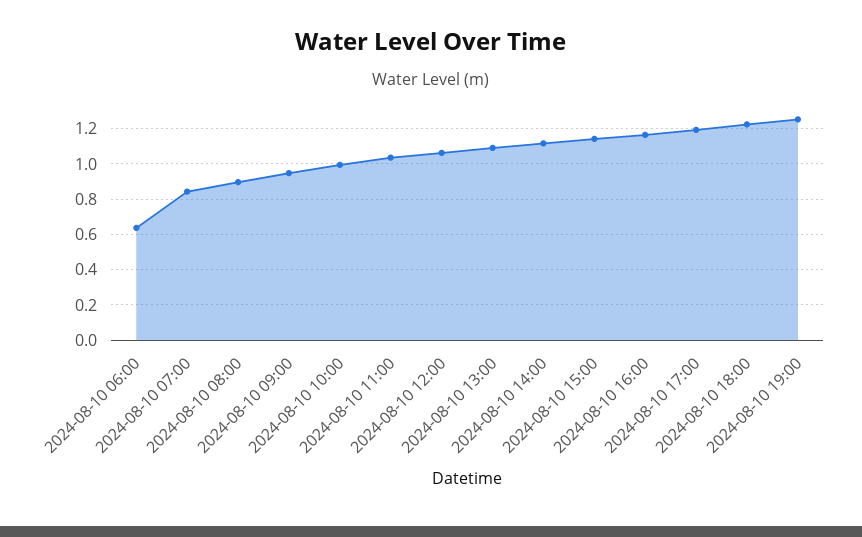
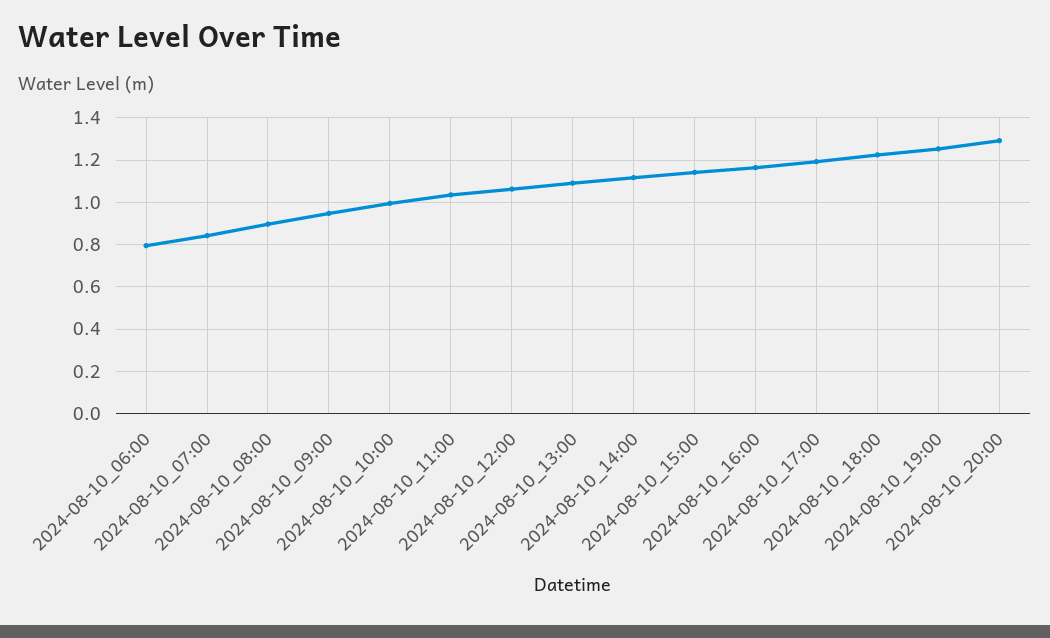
2024-08-10 06:00: 0.65 -> 0.8
2024-08-10_20:00: none -> 1.3

